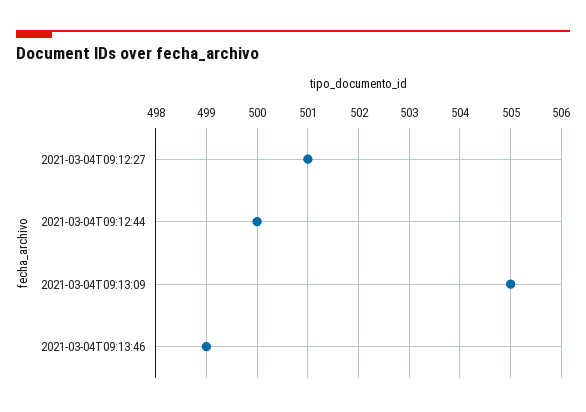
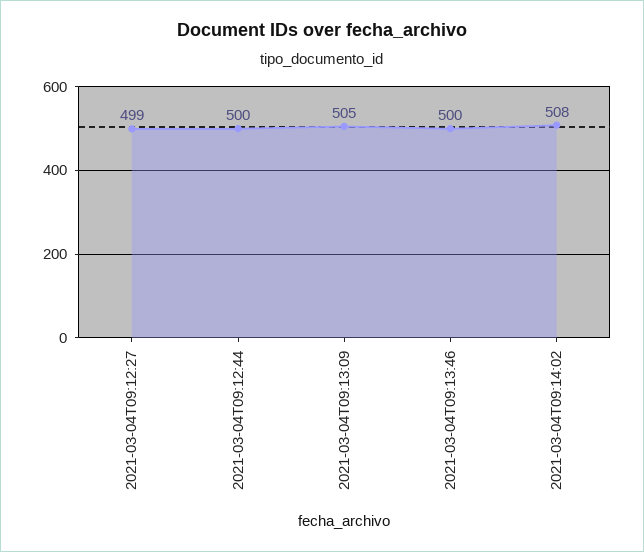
2021-03-04T09:12:27: 501 -> 499
2021-03-04T09:13:46: 499 -> 500
2021-03-04T09:14:02: none -> 508

